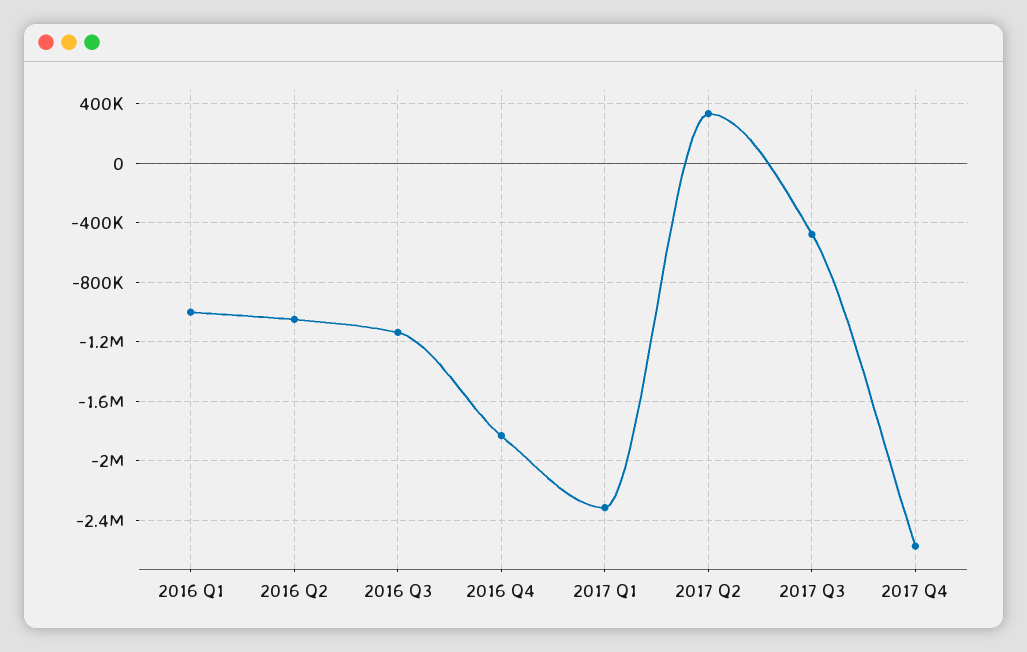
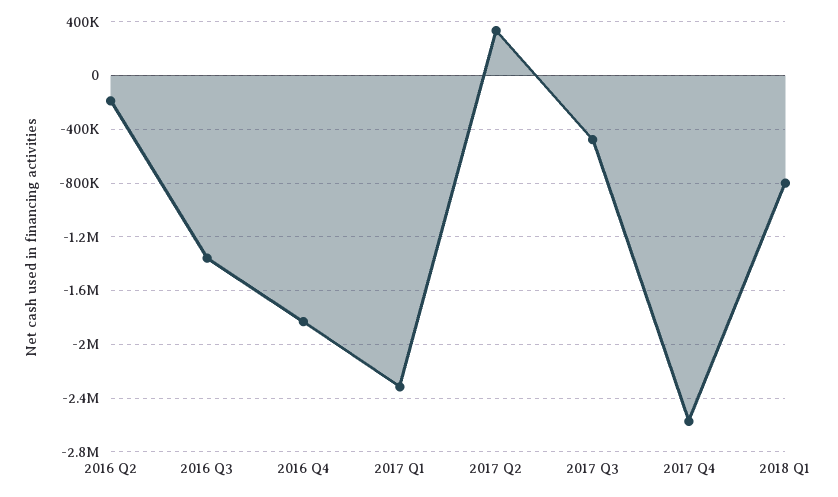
2016 Q1: -1000000 -> none
2016 Q2: -1050000 -> -200000
2016 Q3: -1150000 -> -1350000
2018 Q1: none -> -800000

